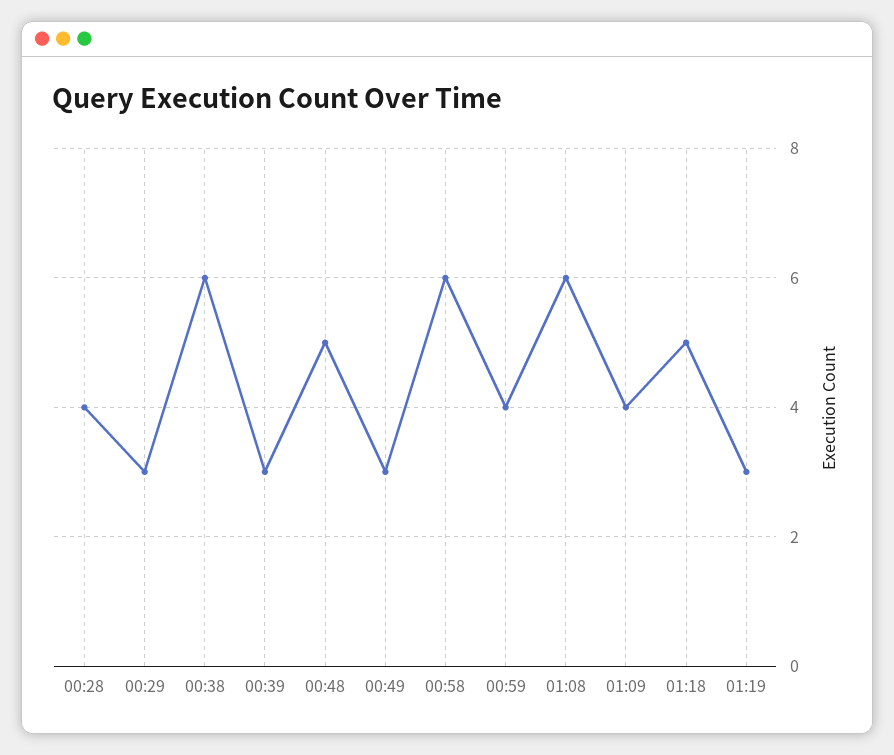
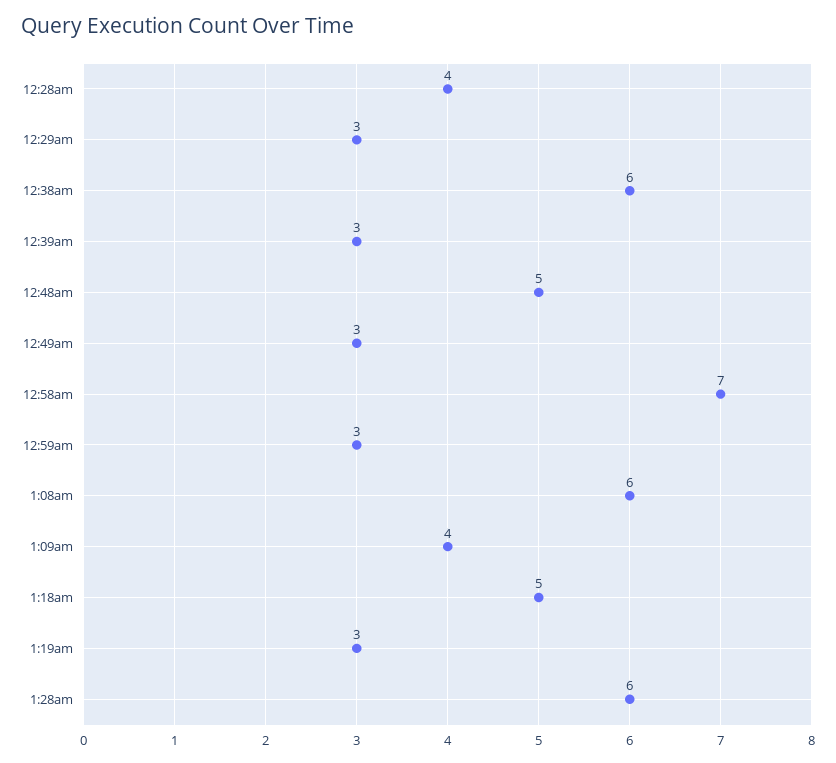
00:58: 6 -> 7
00:59: 4 -> 3
1:28am: none -> 6

